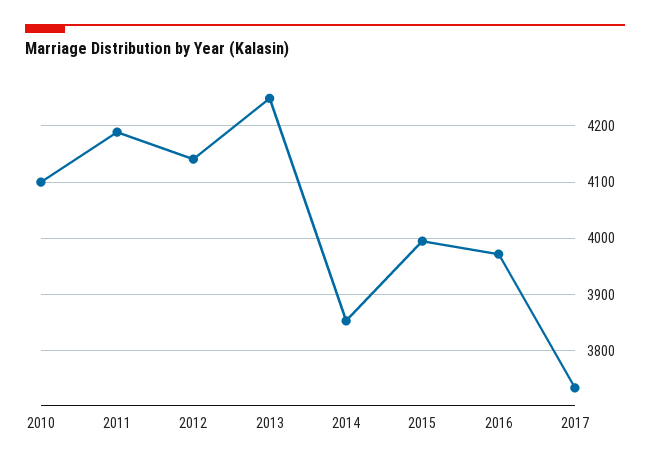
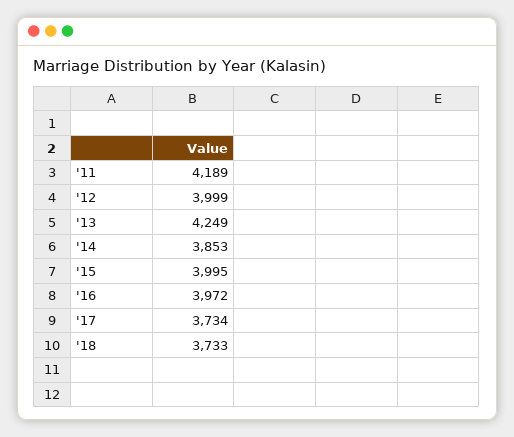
2010: 4100 -> none
2012: 4140 -> 3999
'18: none -> 3733

